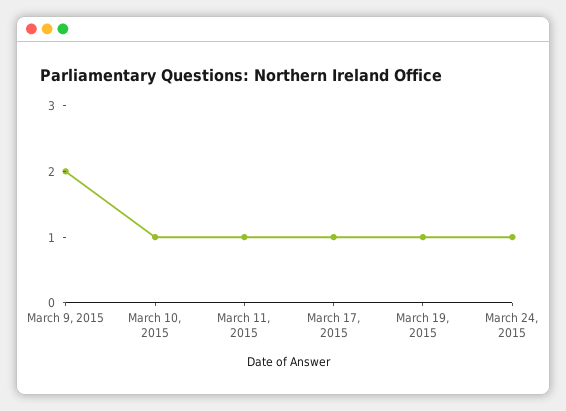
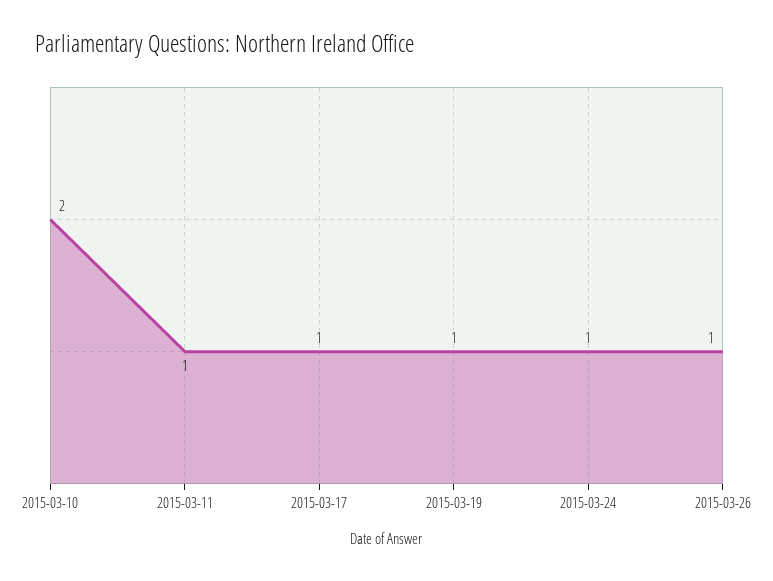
March 9, 2015: 2 -> none
March 10, 2015: 1 -> 2
2015-03-26: none -> 1

